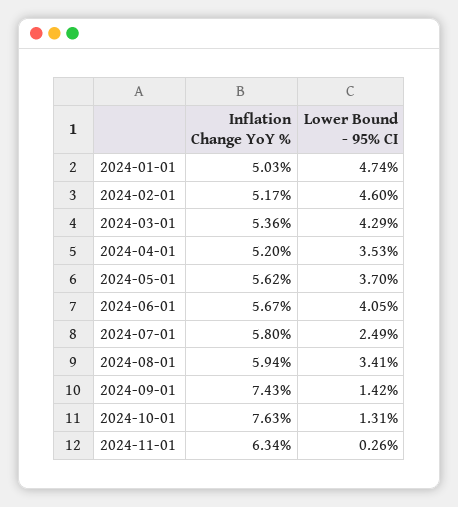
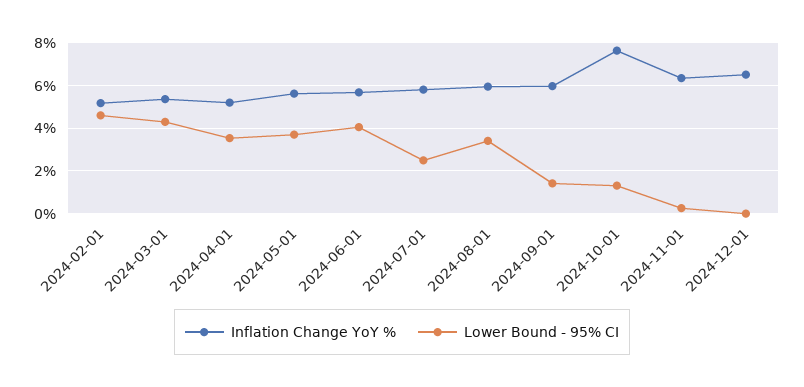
Inflation Change YoY %, 2024-01-01: 5.03 -> none
Lower Bound - 95% CI, 2024-01-01: 4.74 -> none
Inflation Change YoY %, 2024-09-01: 7.43 -> 6
Inflation Change YoY %, 2024-12-01: none -> 6.5
Lower Bound - 95% CI, 2024-12-01: none -> 0

